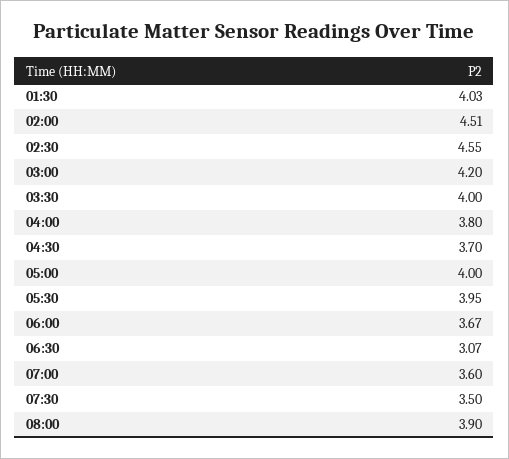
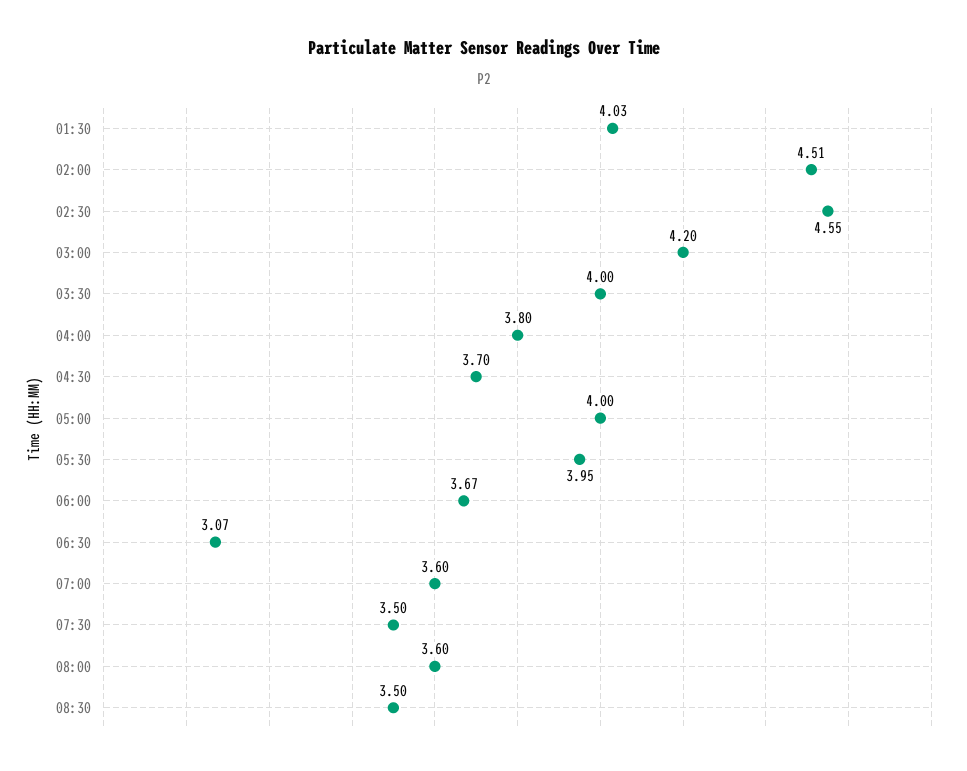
08:00: 3.9 -> 3.6
08:30: none -> 3.5

